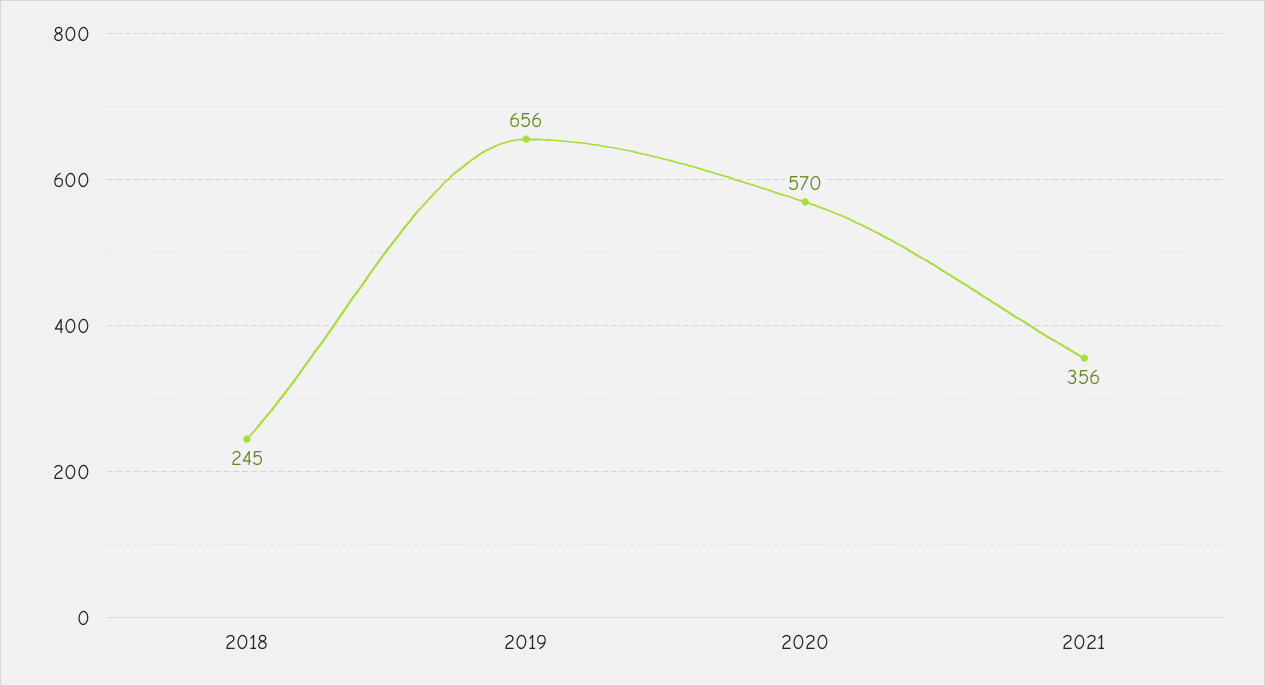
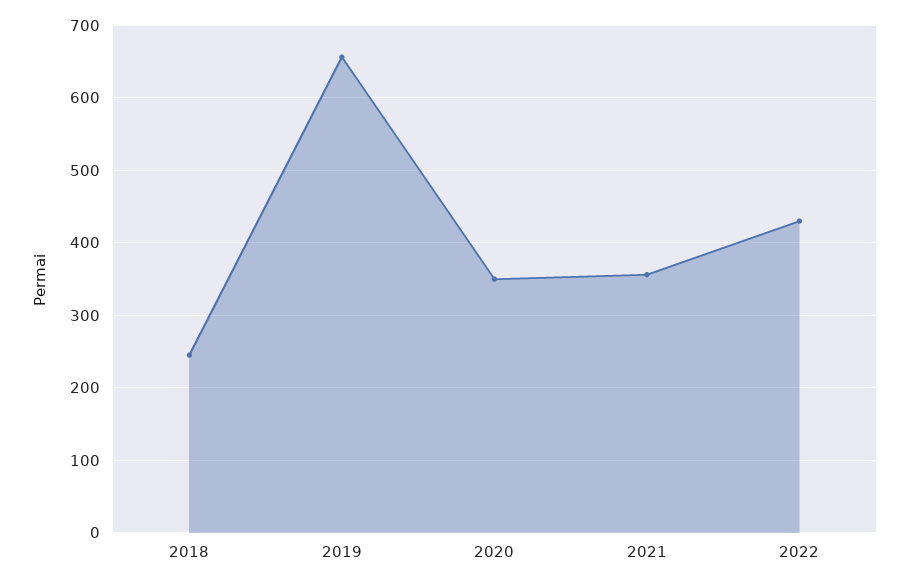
2020: 570 -> 350
2022: none -> 430

